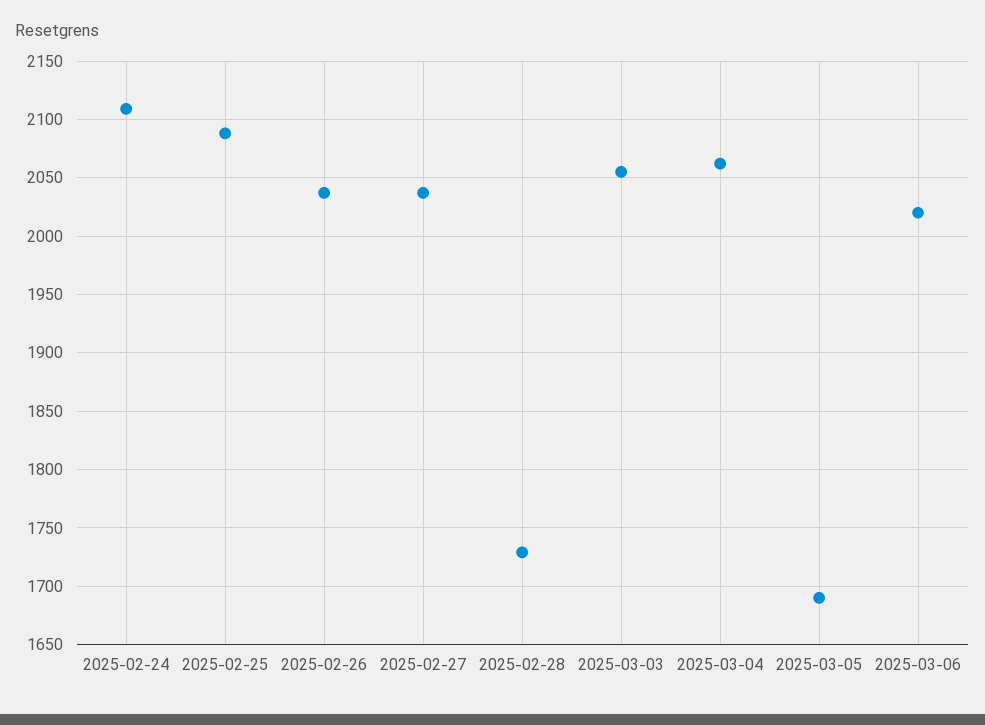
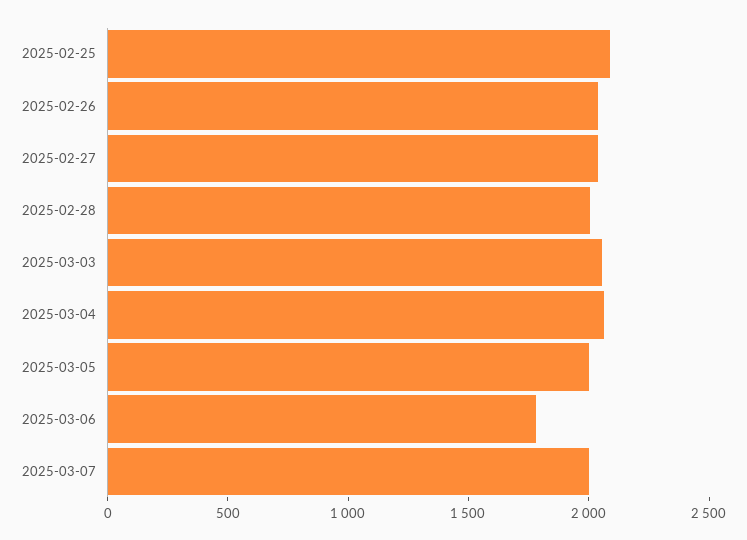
2025-02-24: 2110 -> none
2025-02-28: 1730 -> 2000
2025-03-05: 1690 -> 2000
2025-03-06: 2020 -> 1800
2025-03-07: none -> 2000

